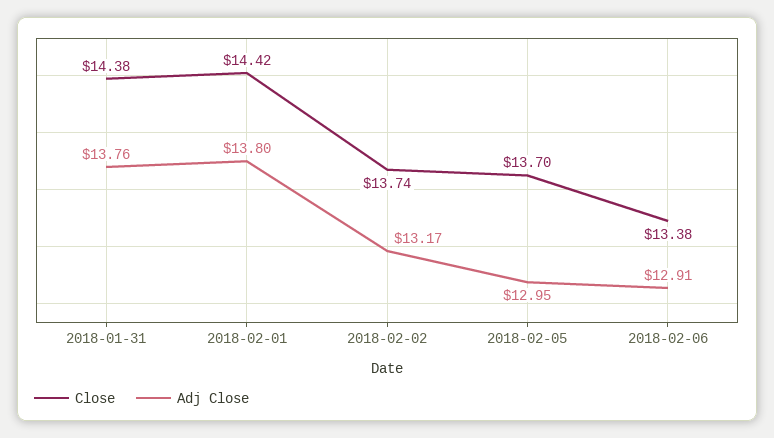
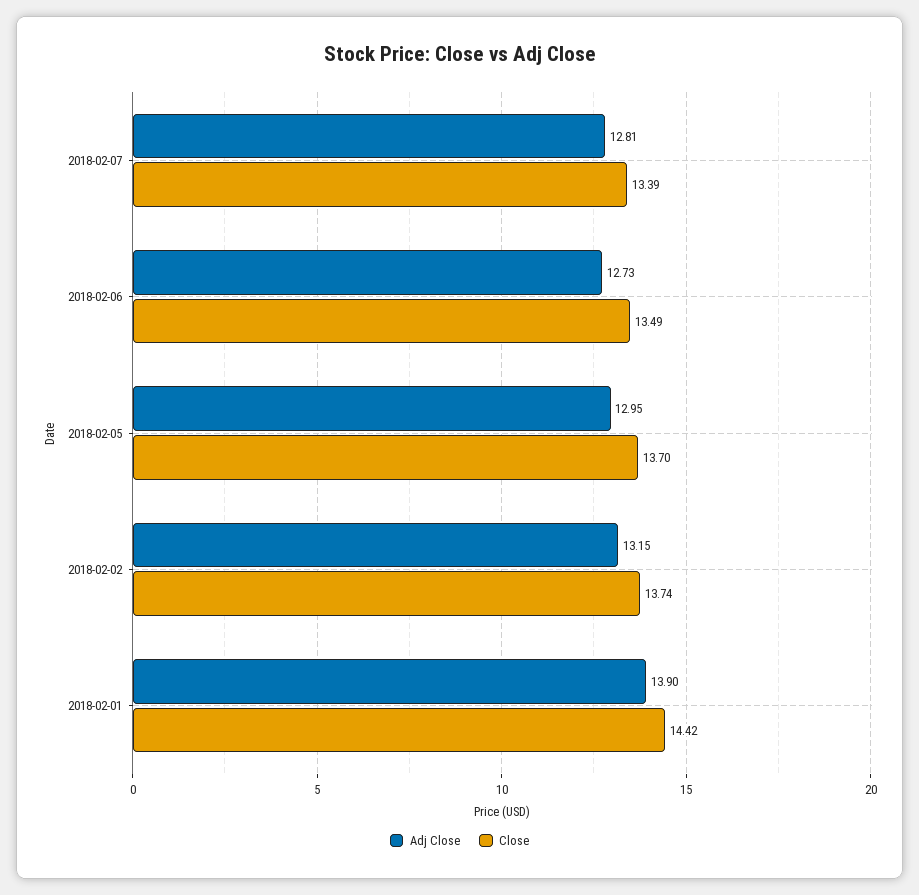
Close, 2018-01-31: 14.38 -> none
Adj Close, 2018-01-31: 13.76 -> none
Adj Close, 2018-02-01: 13.8 -> 13.9
Adj Close, 2018-02-02: 13.17 -> 13.15
Close, 2018-02-06: 13.38 -> 13.49
Adj Close, 2018-02-06: 12.91 -> 12.73
Adj Close, 2018-02-07: none -> 12.81
Close, 2018-02-07: none -> 13.39

